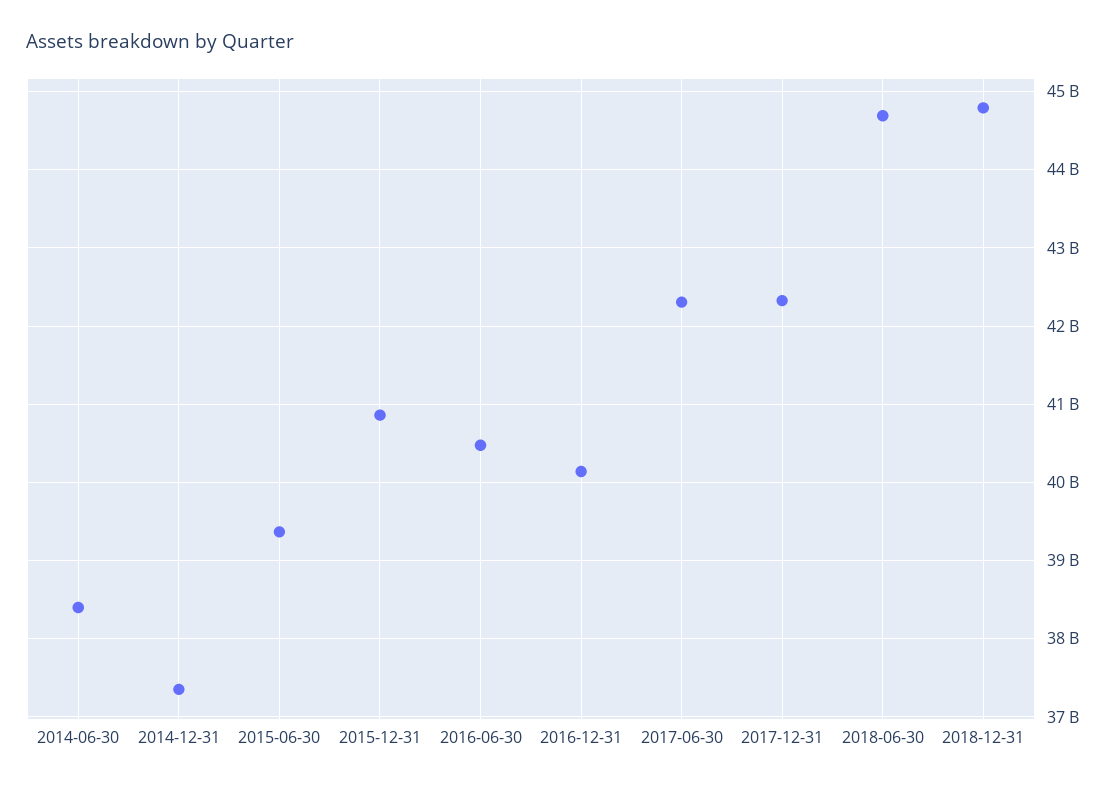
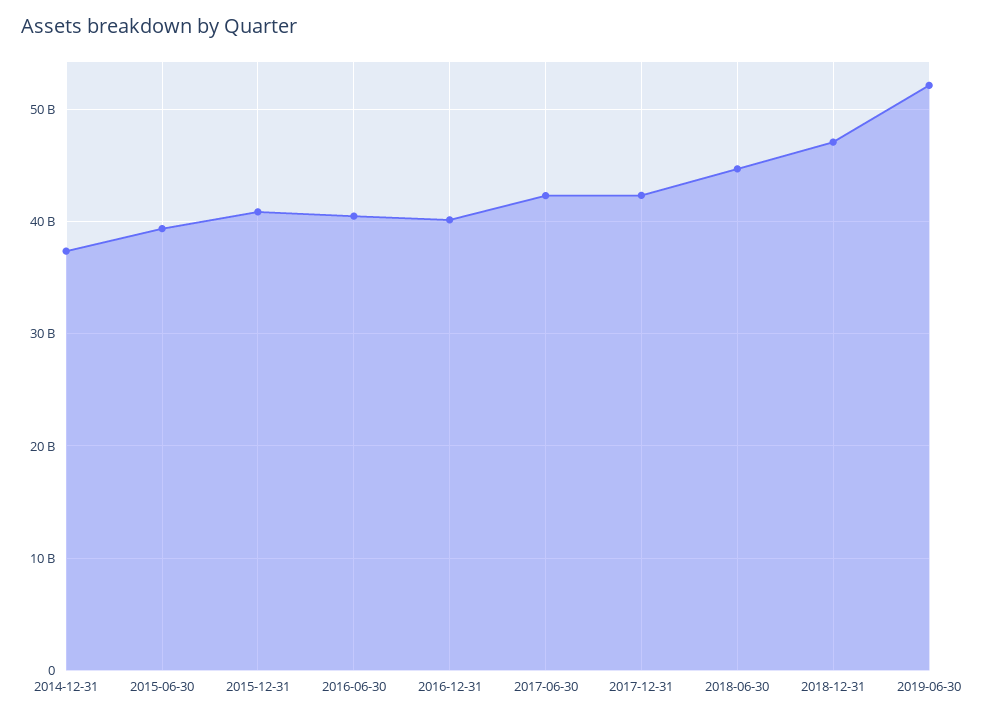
2014-06-30: 38400000000 -> none
2018-12-31: 44800000000 -> 47000000000
2019-06-30: none -> 52000000000

